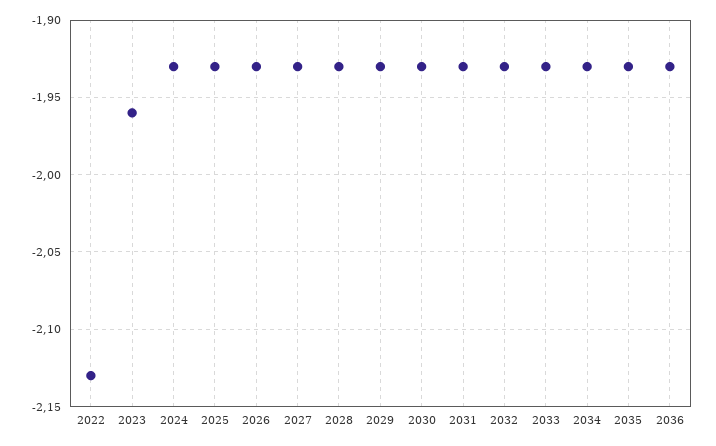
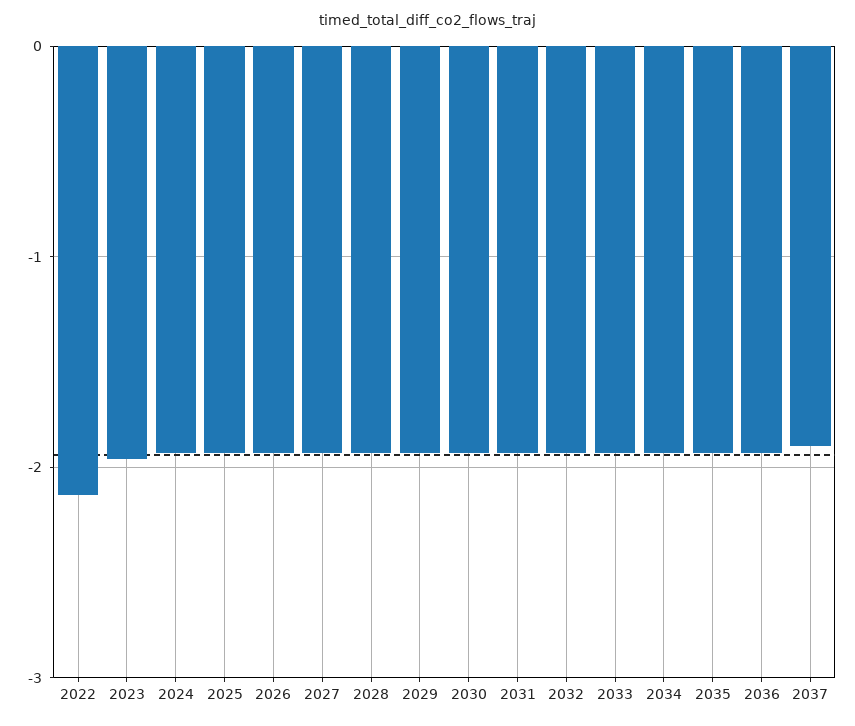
2037: none -> -1.9

